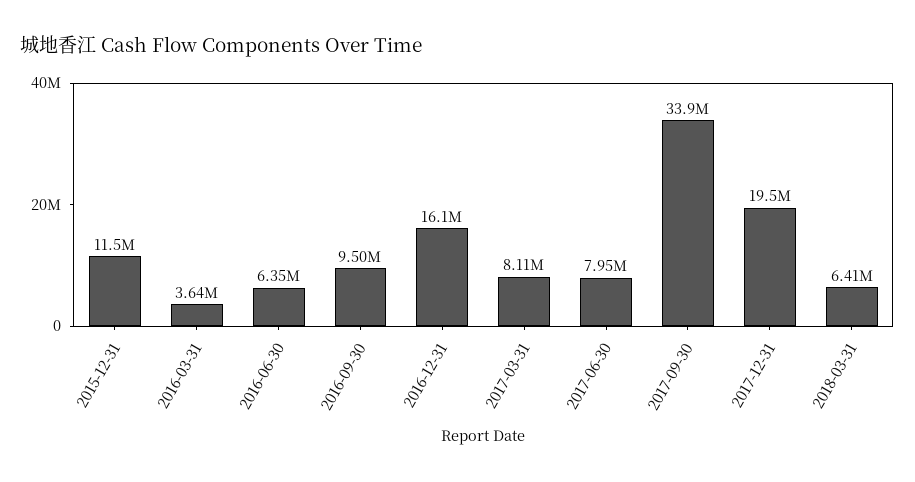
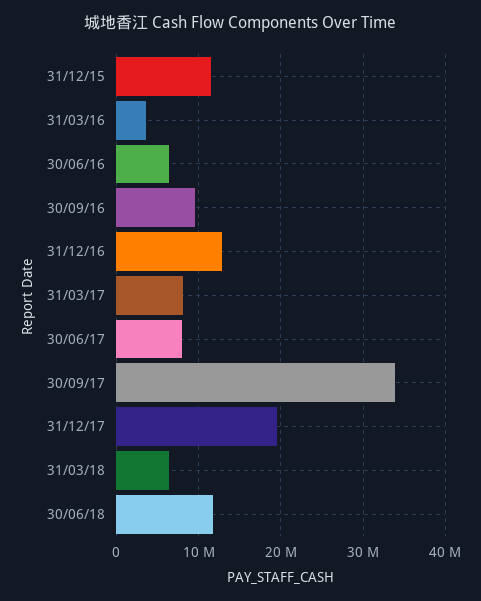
2016-12-31: 16100000 -> 13000000
30/06/18: none -> 12000000

